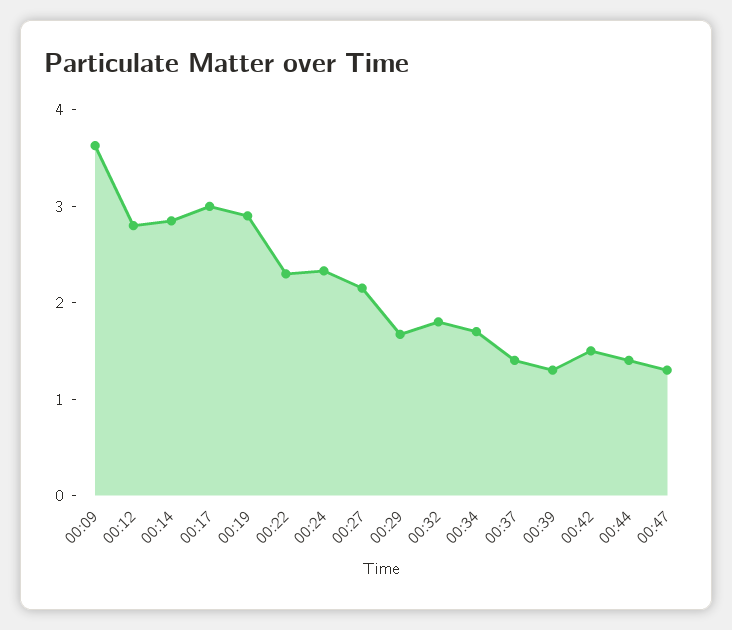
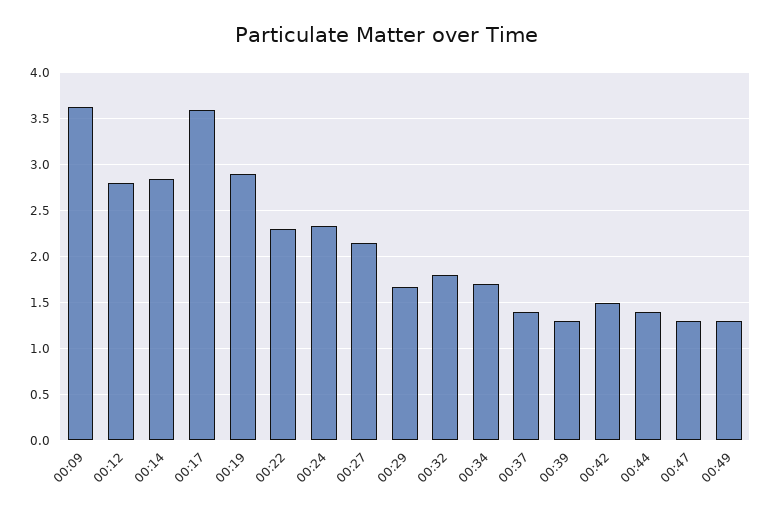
00:17: 3 -> 3.6
00:49: none -> 1.3

